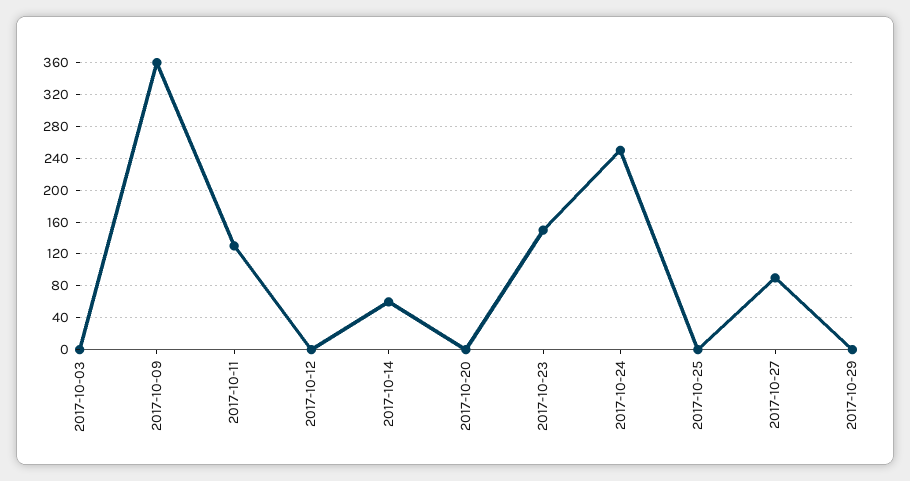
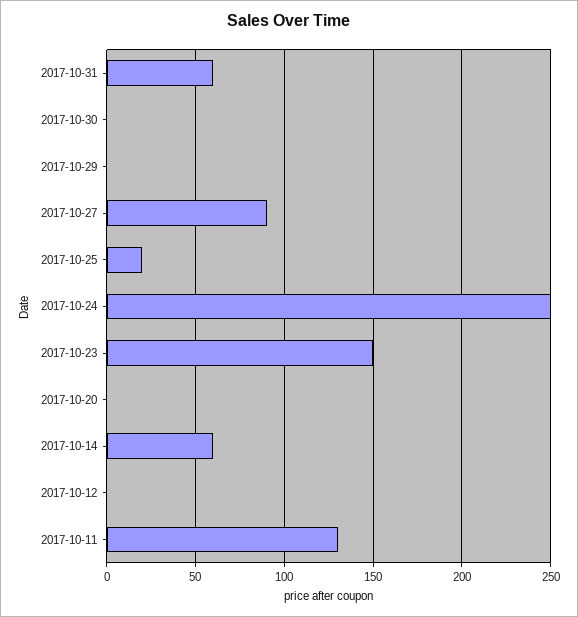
2017-10-03: 0 -> none
2017-10-09: 360 -> none
2017-10-25: 0 -> 20
2017-10-31: none -> 60
2017-10-30: none -> 0

